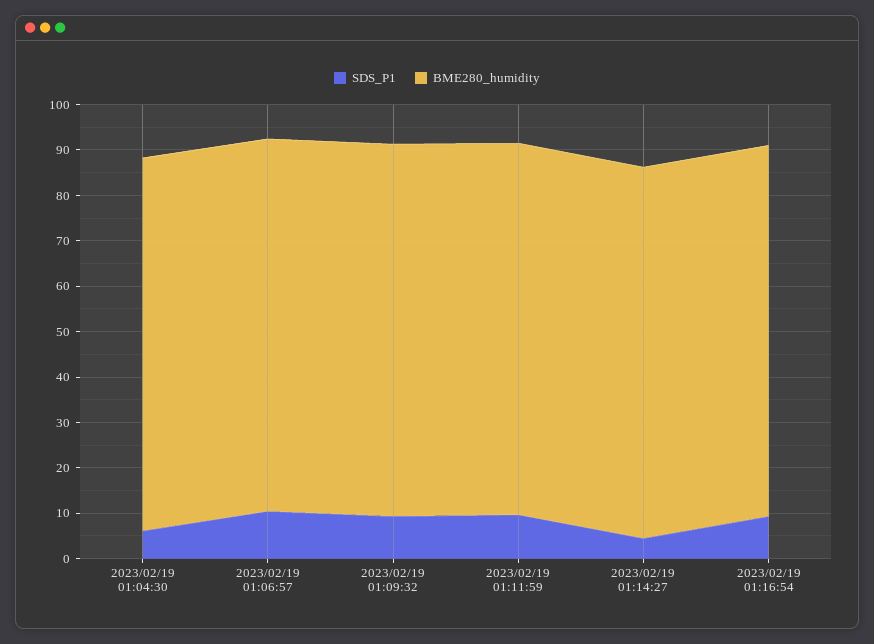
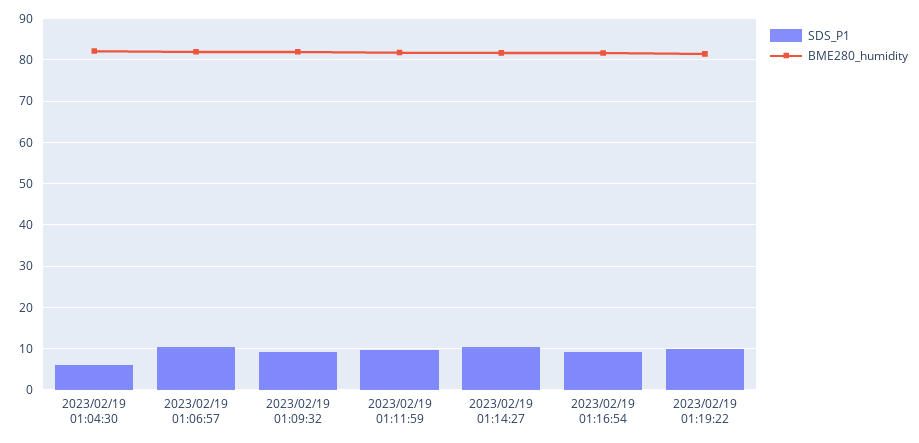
SDS_P1, 2023/02/19 01:14:27: 4 -> 10
SDS_P1, 2023/02/19 01:19:22: none -> 10
BME280_humidity, 2023/02/19 01:19:22: none -> 82

